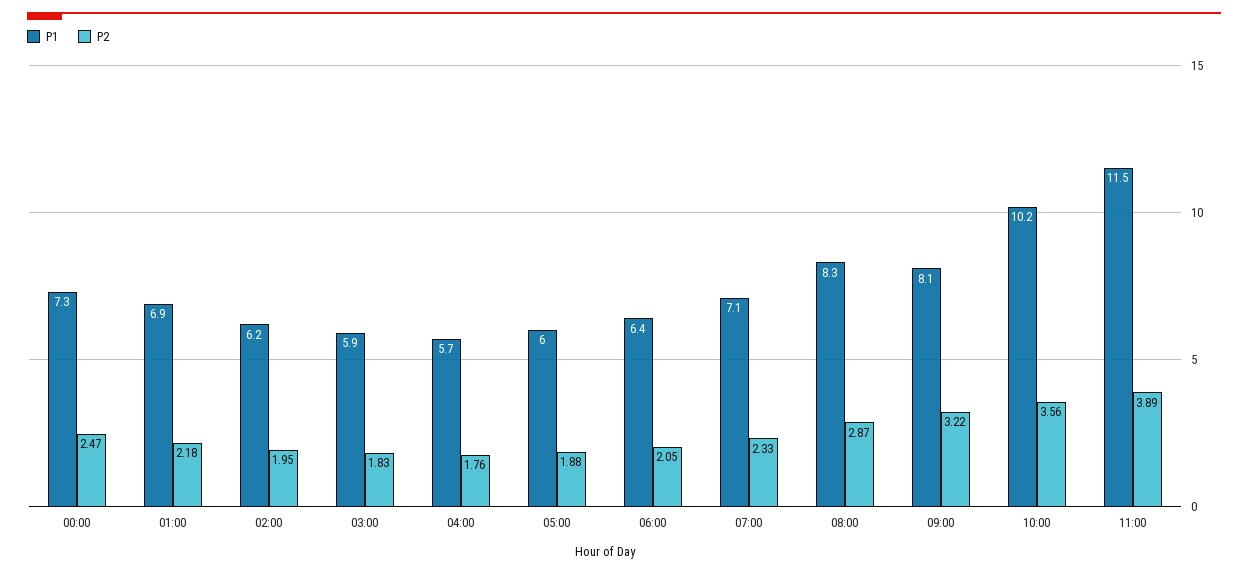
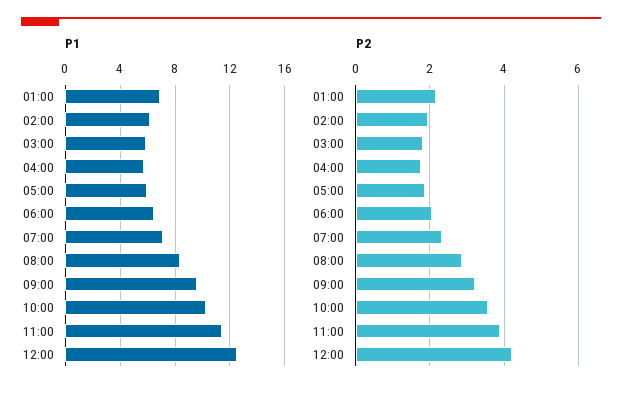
P1, 00:00: 7.3 -> none
P2, 00:00: 2.47 -> none
P1, 09:00: 8.1 -> 9.5
P1, 12:00: none -> 12.5
P2, 12:00: none -> 4.2

